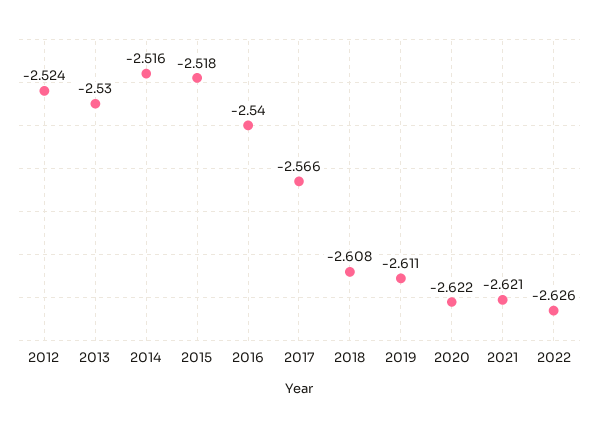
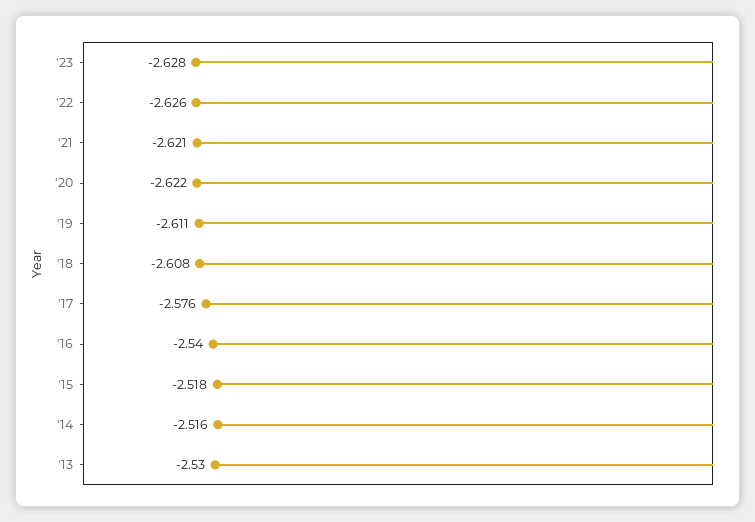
2012: -2.524 -> none
2017: -2.566 -> -2.576
'23: none -> -2.628

